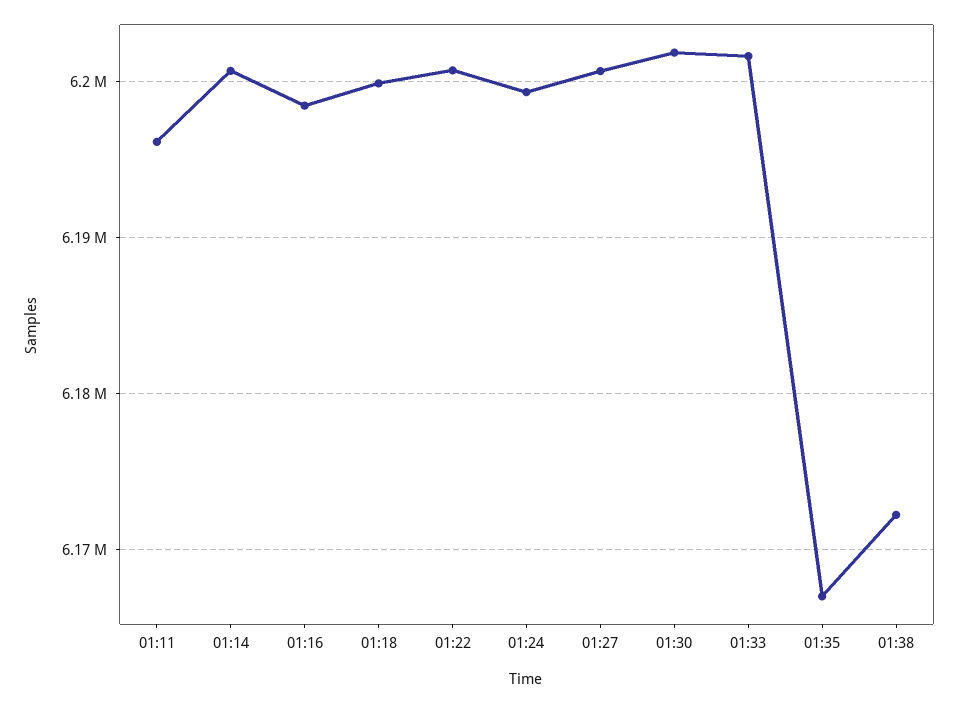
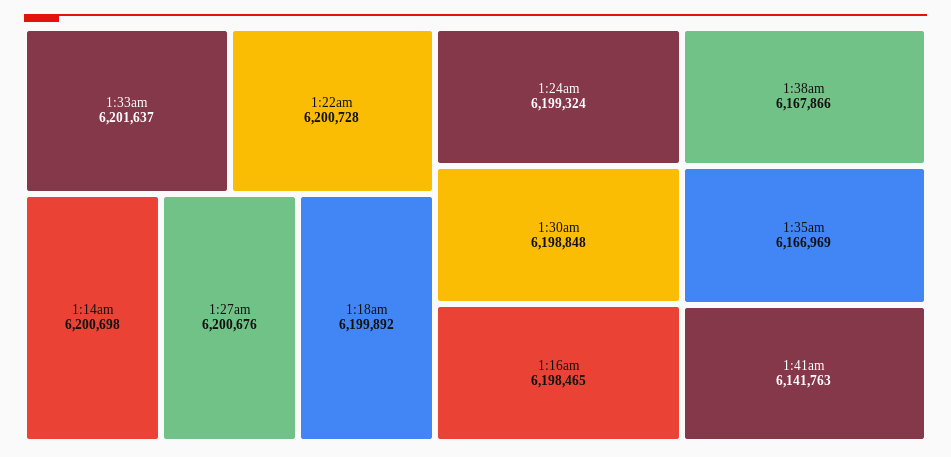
01:11: 6196000 -> none
01:30: 6202000 -> 6198848
01:38: 6172000 -> 6167866
1:41am: none -> 6141763

